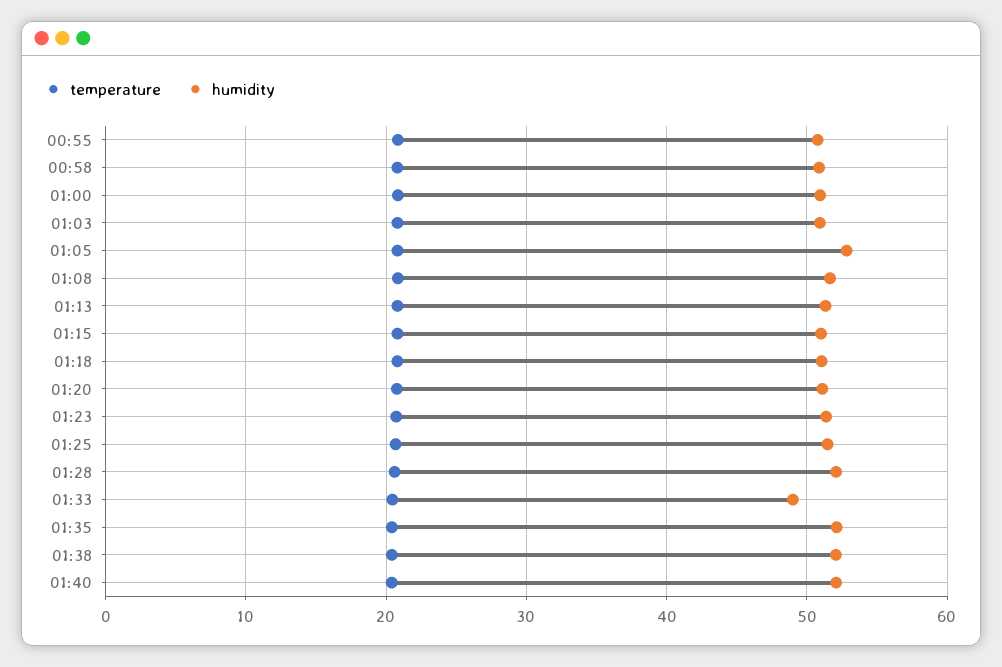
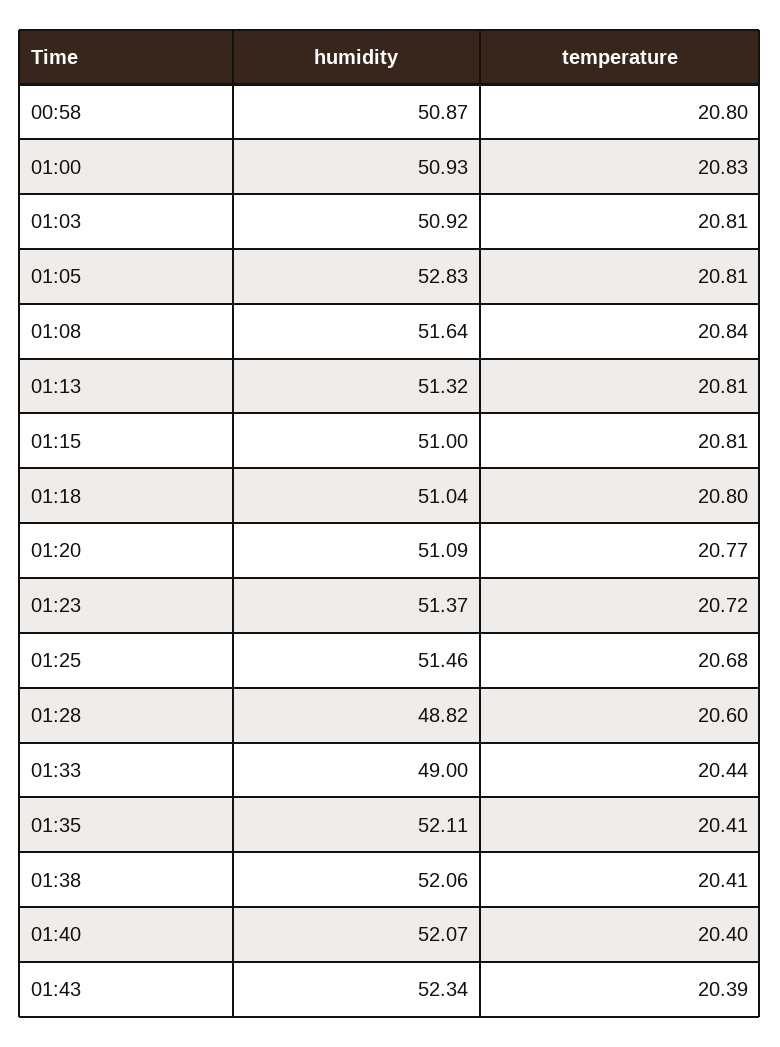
temperature, 00:55: 21 -> none
humidity, 00:55: 51 -> none
humidity, 01:28: 52 -> 48.82
humidity, 01:43: none -> 52.34
temperature, 01:43: none -> 20.39

